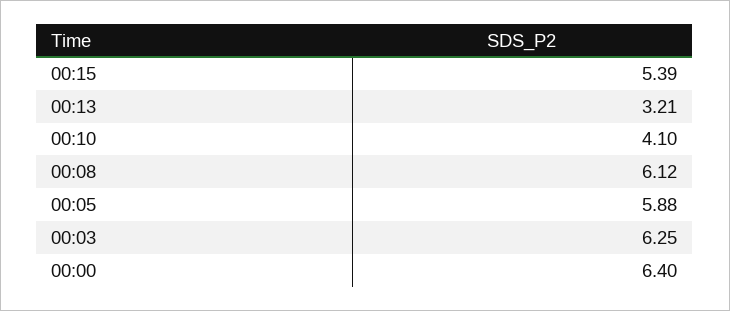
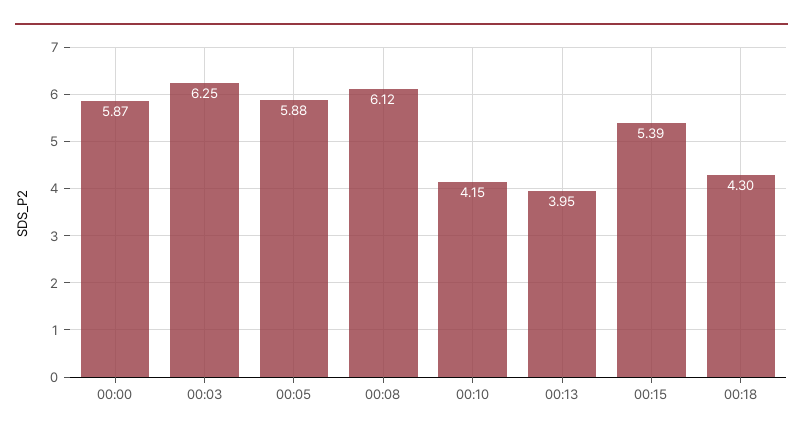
00:13: 3.21 -> 3.95
00:10: 4.1 -> 4.15
00:00: 6.4 -> 5.87
00:18: none -> 4.3

